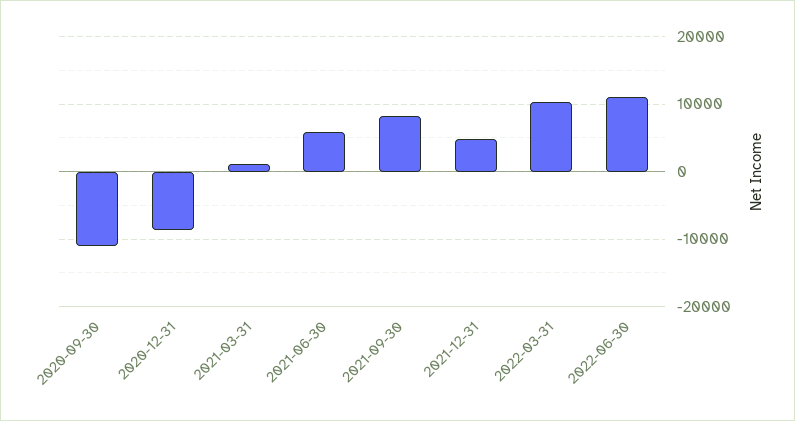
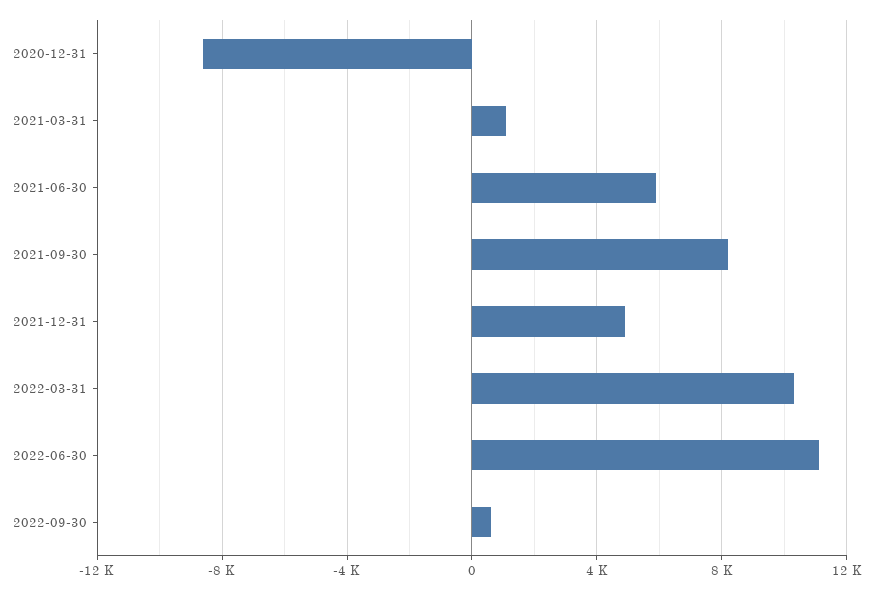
2020-09-30: -11000 -> none
2022-09-30: none -> 500

